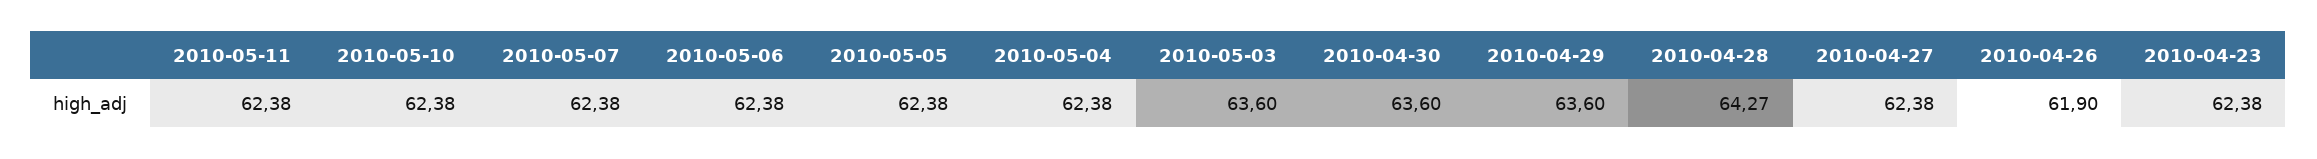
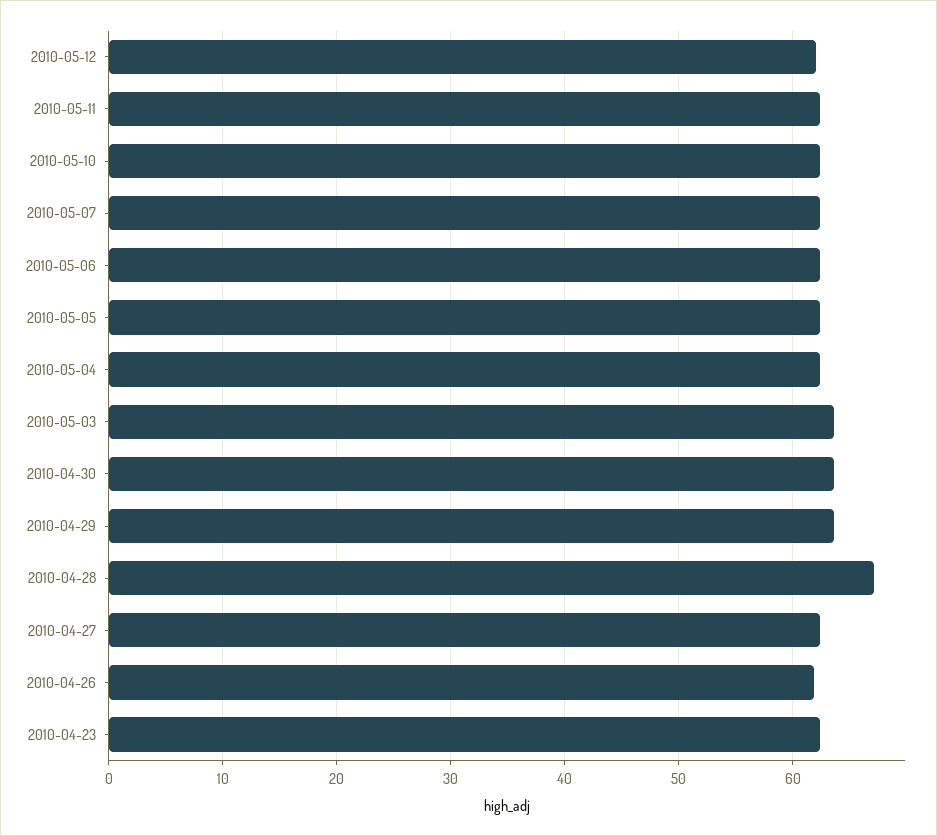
2010-04-28: 64.27 -> 67
2010-05-12: none -> 62

